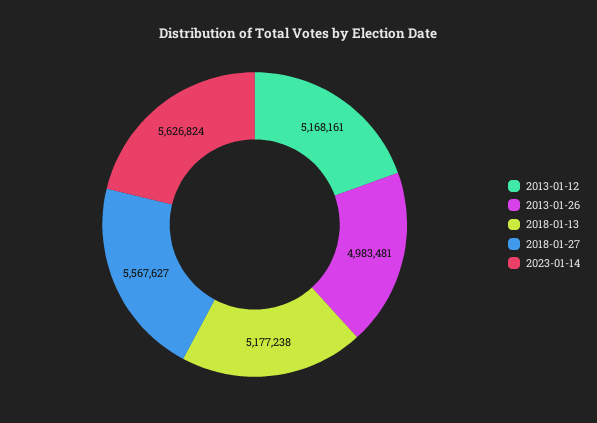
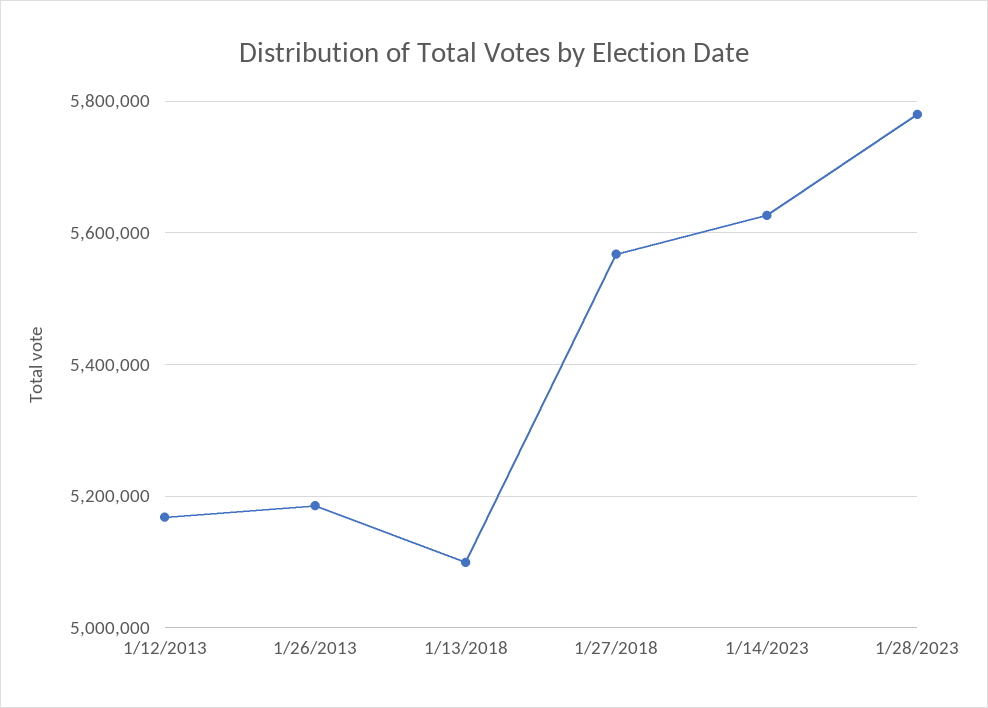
2013-01-26: 4983481 -> 5180000
2018-01-13: 5177238 -> 5100000
1/28/2023: none -> 5780000

